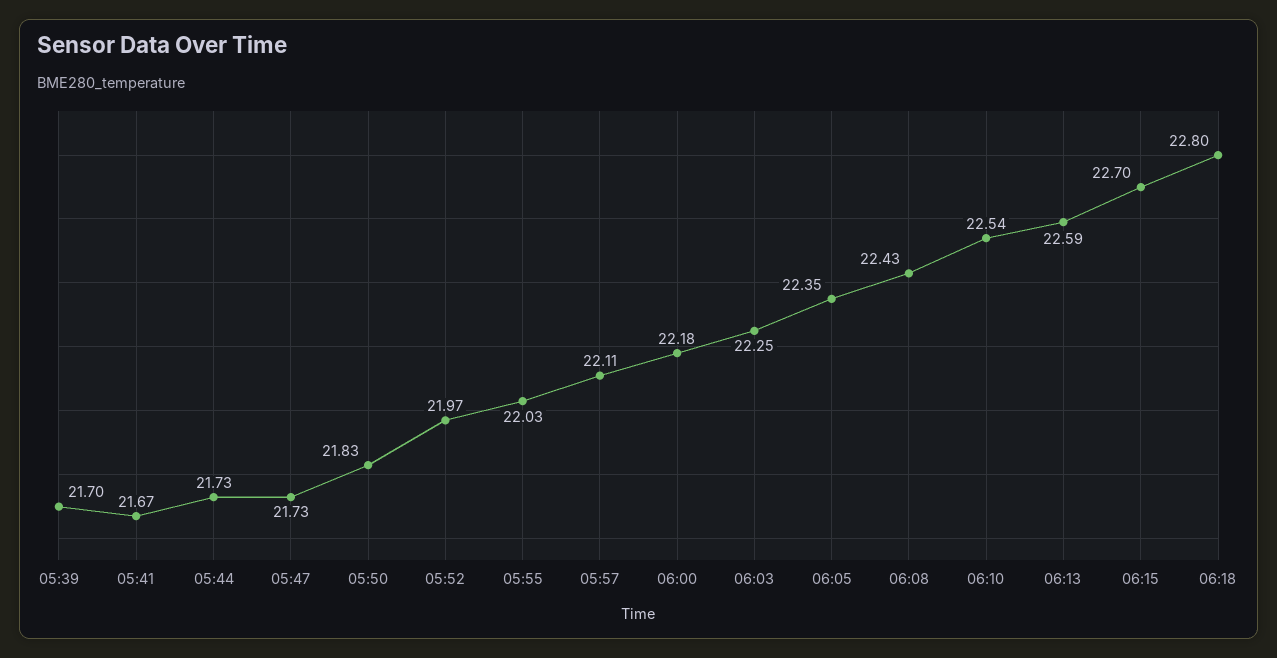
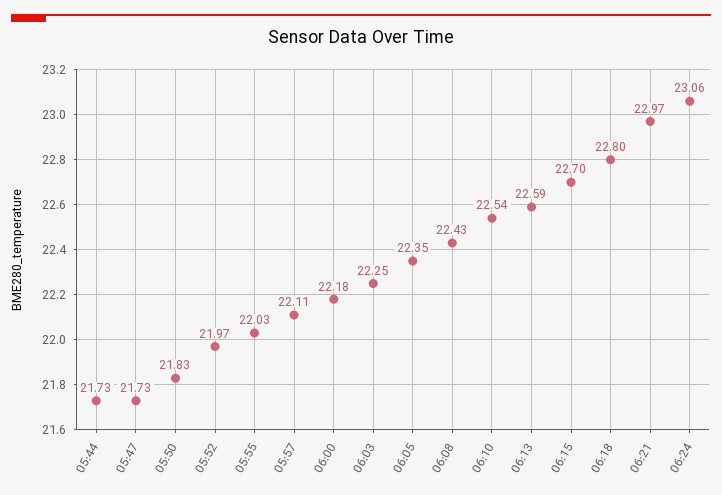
05:39: 21.7 -> none
05:41: 21.67 -> none
06:21: none -> 22.97
06:24: none -> 23.06

